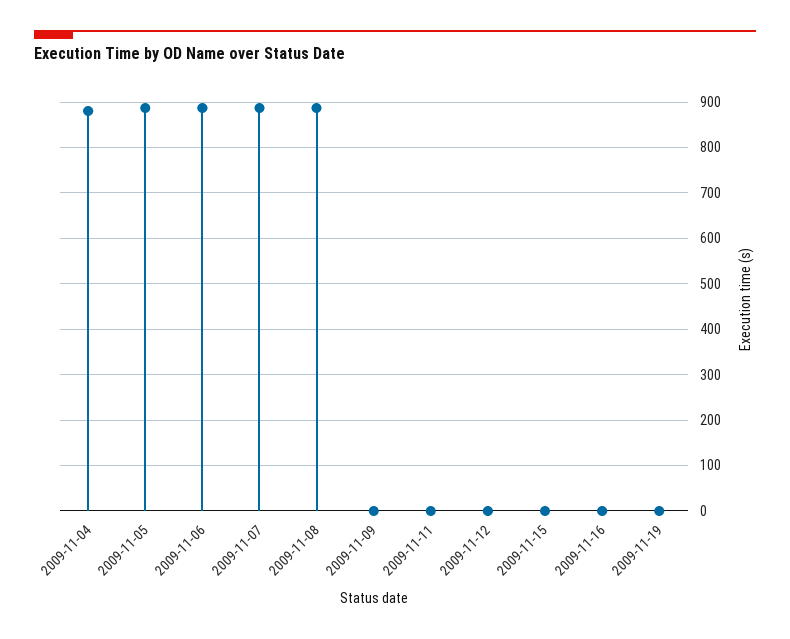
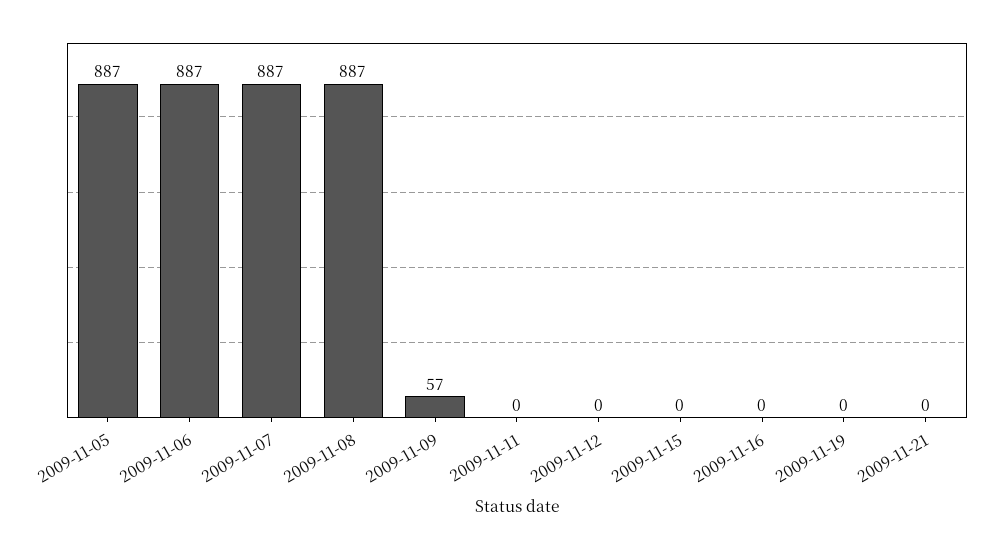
2009-11-04: 880 -> none
2009-11-09: 0 -> 57
2009-11-21: none -> 0

